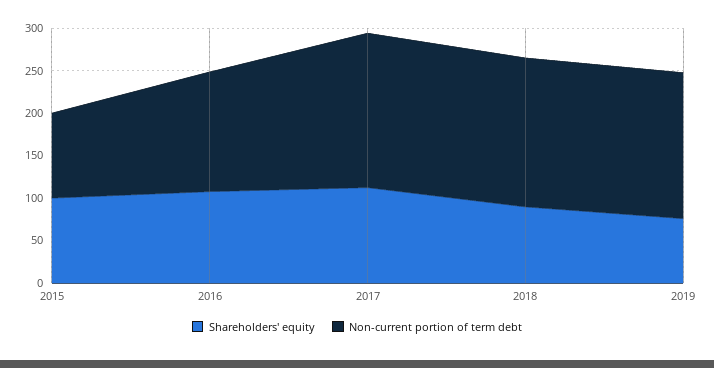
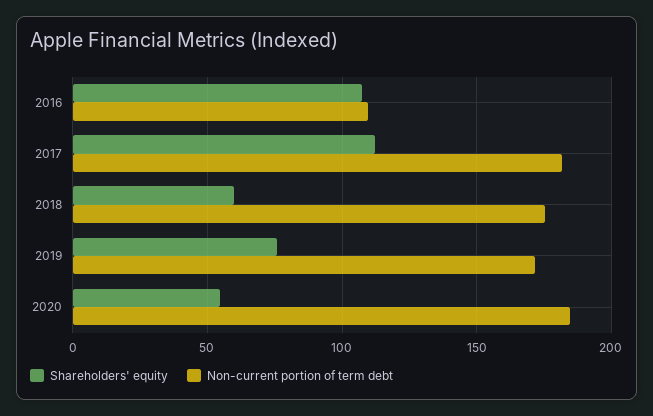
Shareholders' equity, 2015: 100 -> none
Non-current portion of term debt, 2015: 100 -> none
Non-current portion of term debt, 2016: 140 -> 110
Shareholders' equity, 2018: 90 -> 60
Shareholders' equity, 2020: none -> 55
Non-current portion of term debt, 2020: none -> 185

